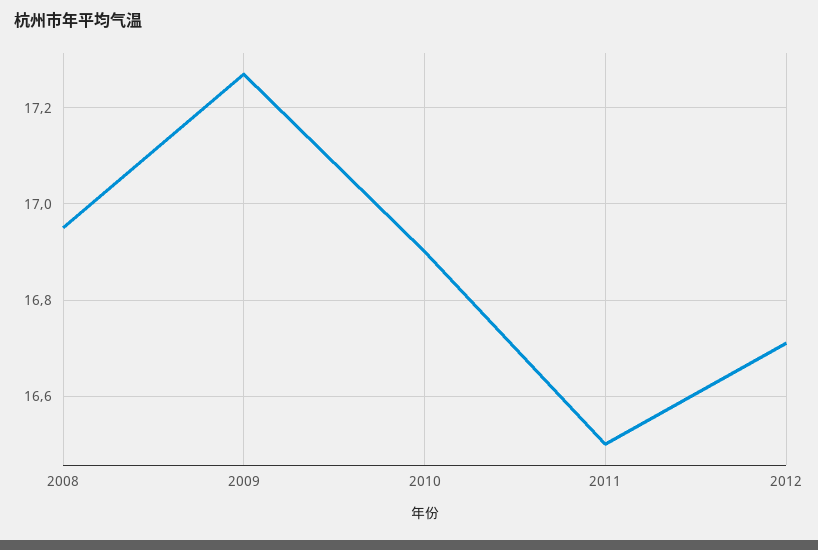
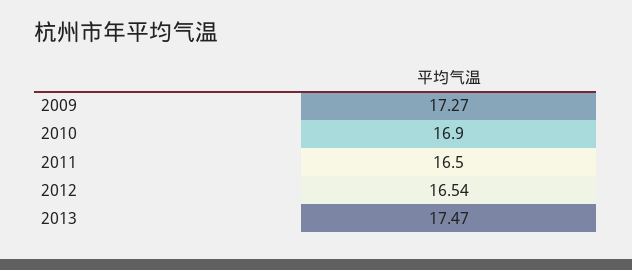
2008: 16.95 -> none
2012: 16.7 -> 16.54
2013: none -> 17.47

